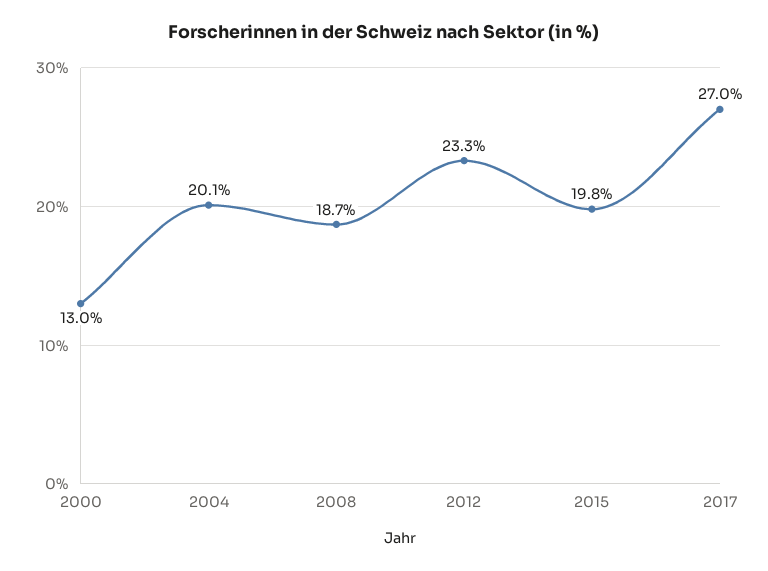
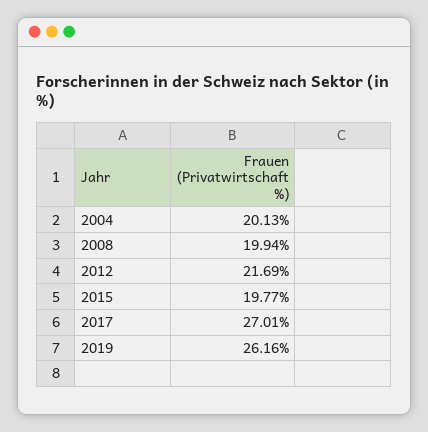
2000: 13 -> none
2008: 18.7 -> 19.94
2012: 23.3 -> 21.69
2019: none -> 26.16

